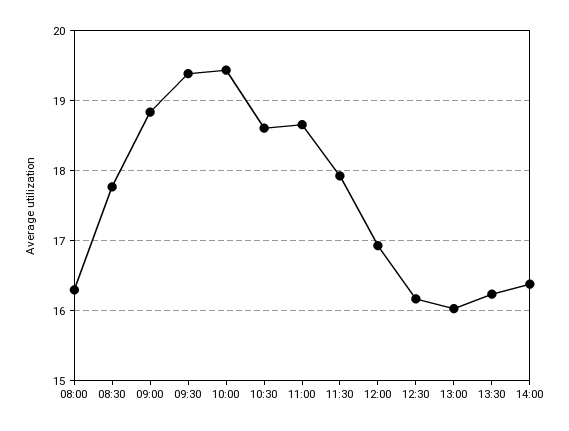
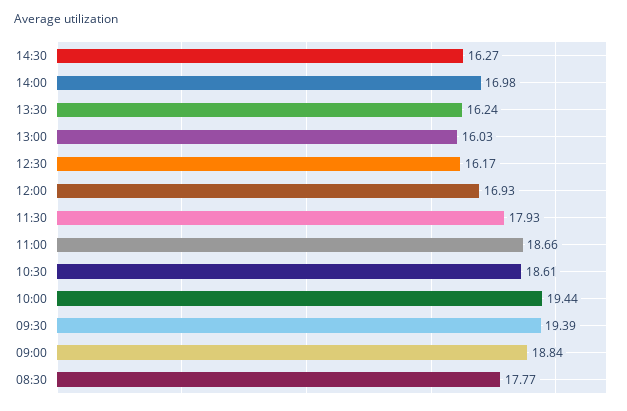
08:00: 16.3 -> none
14:00: 16.4 -> 16.98
14:30: none -> 16.27

